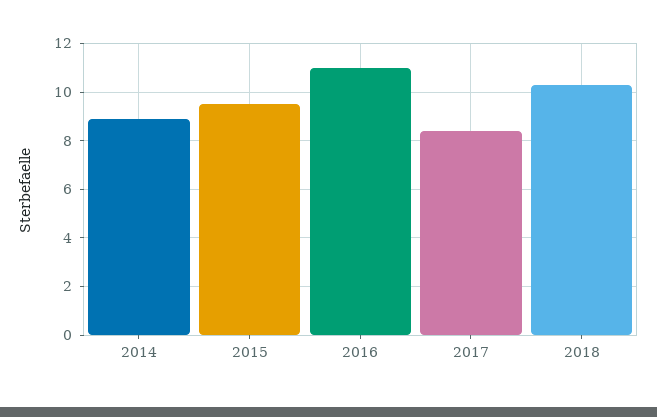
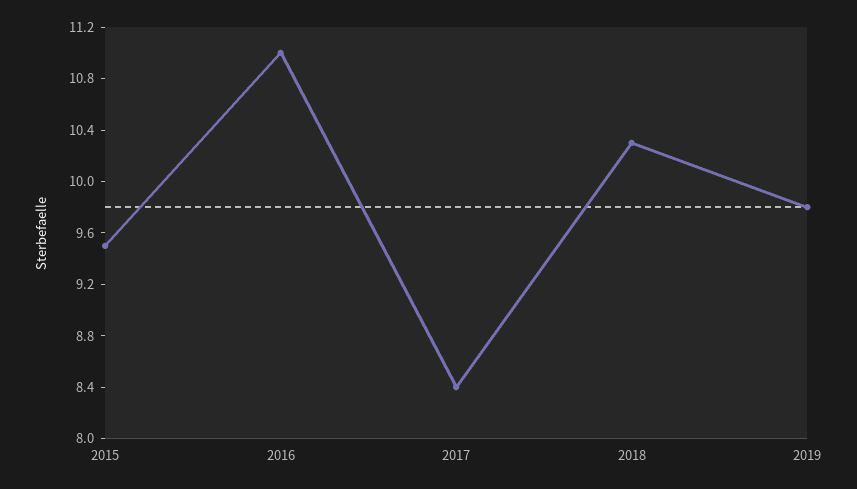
2014: 9 -> none
2019: none -> 9.8

